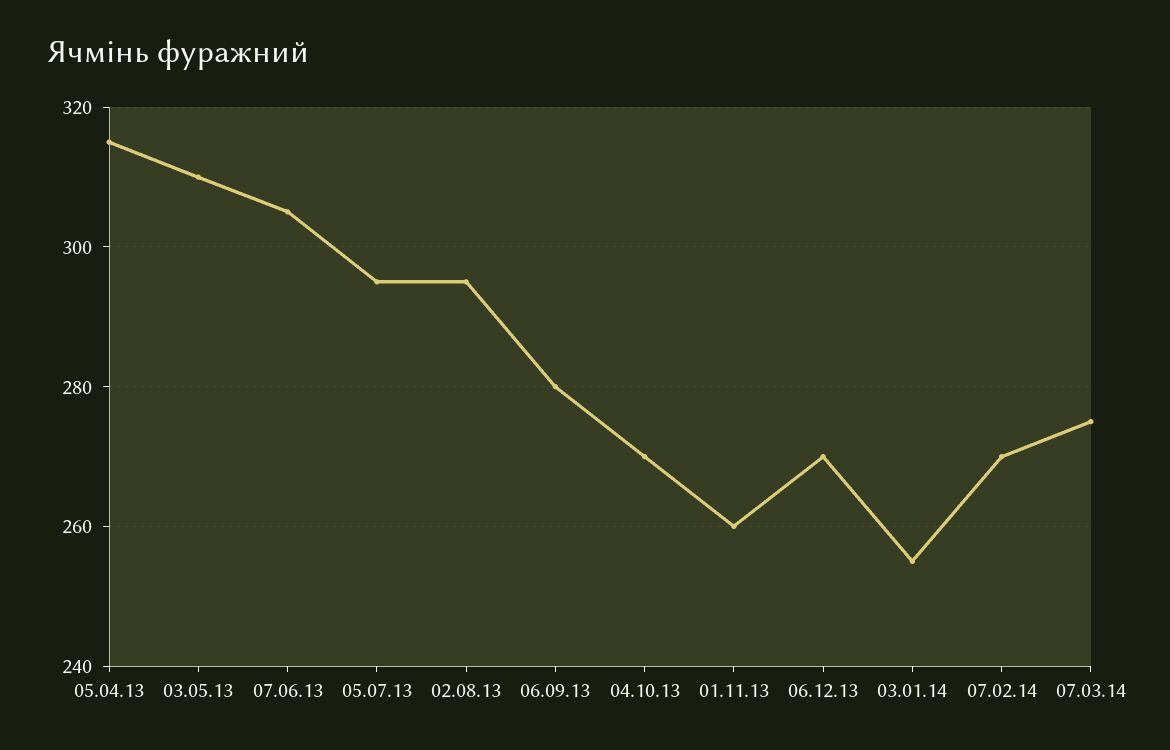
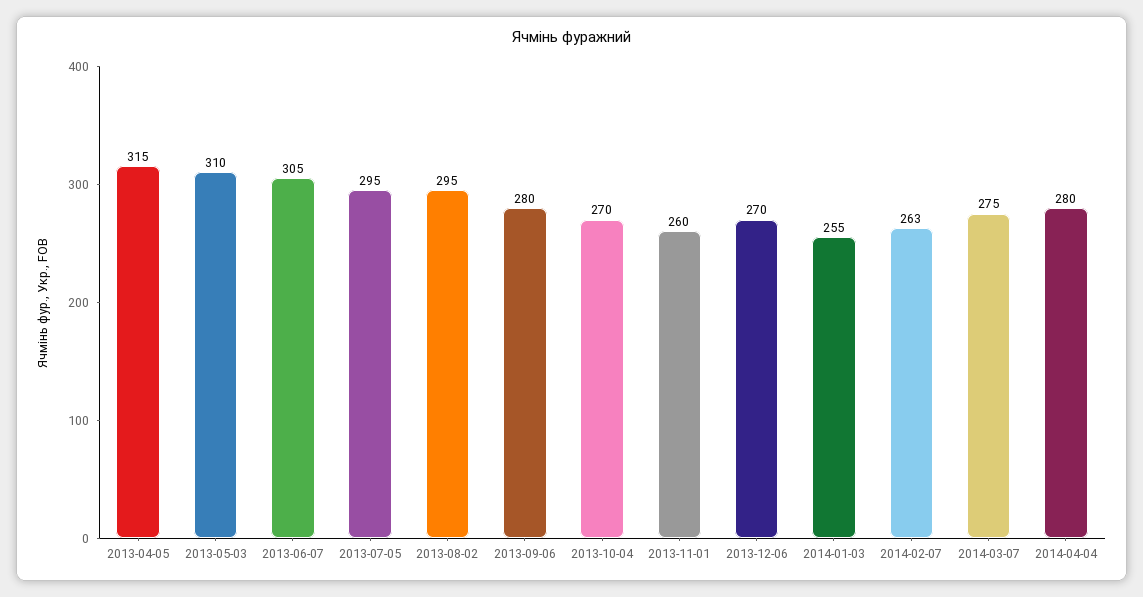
07.02.14: 270 -> 263
2014-04-04: none -> 280

